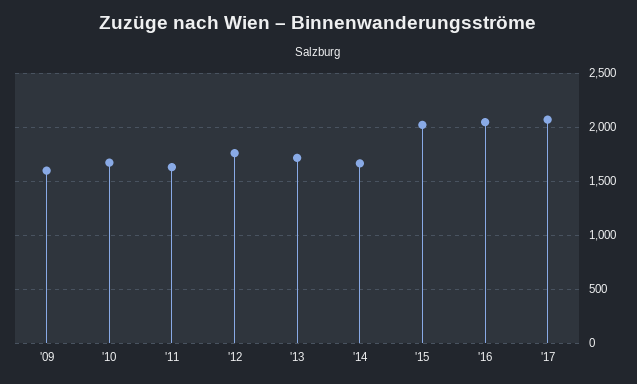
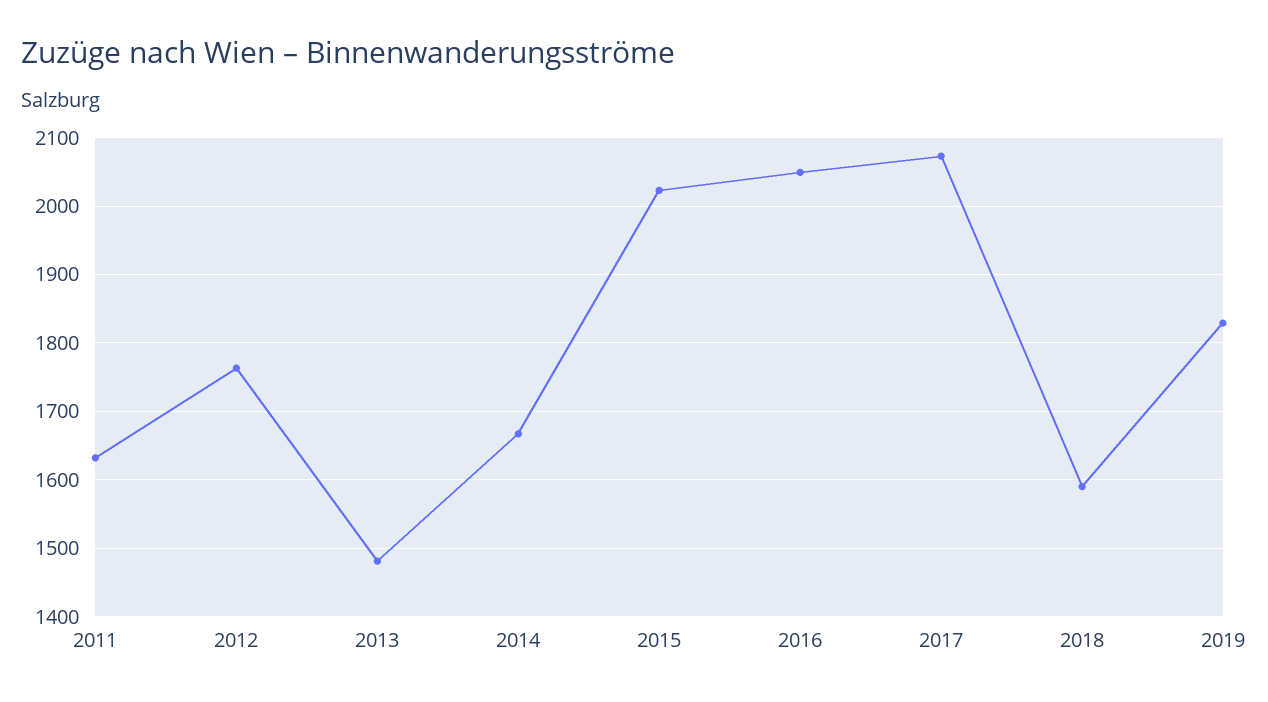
'09: 1600 -> none
'10: 1700 -> none
'13: 1700 -> 1480
2018: none -> 1590
2019: none -> 1830

